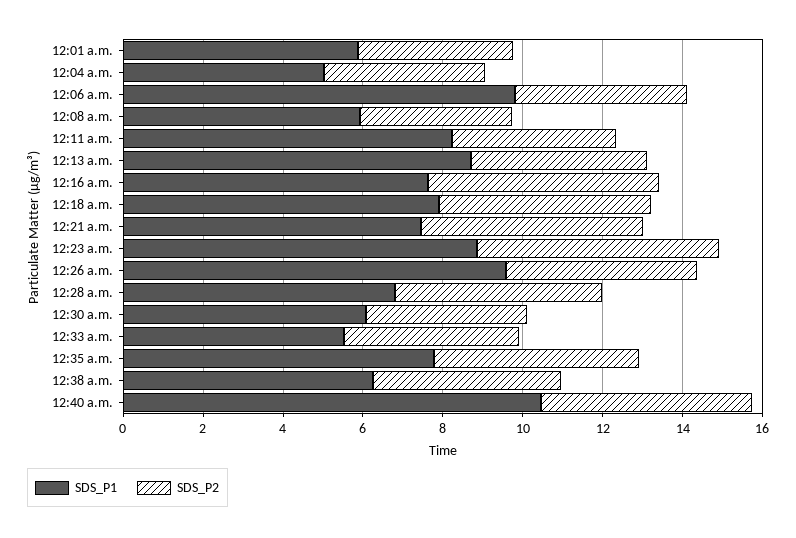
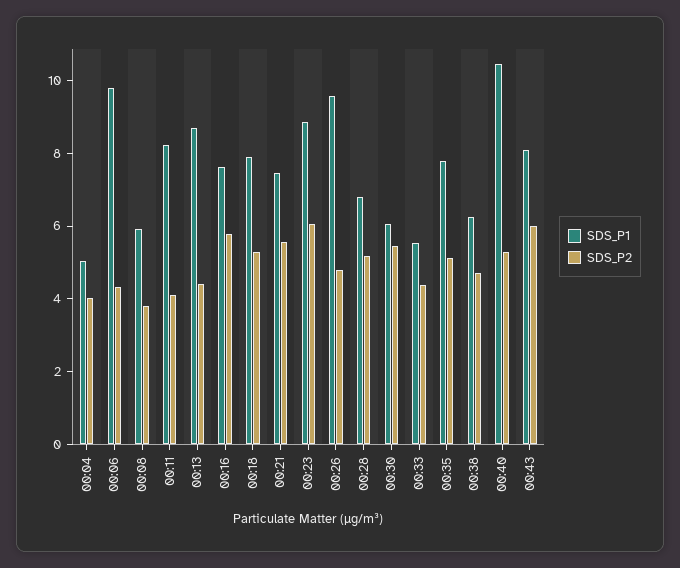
SDS_P1, 12:01 a.m.: 6 -> none
SDS_P2, 12:01 a.m.: 4 -> none
SDS_P2, 12:30 a.m.: 4 -> 5.5
SDS_P1, 00:43: none -> 8
SDS_P2, 00:43: none -> 6

